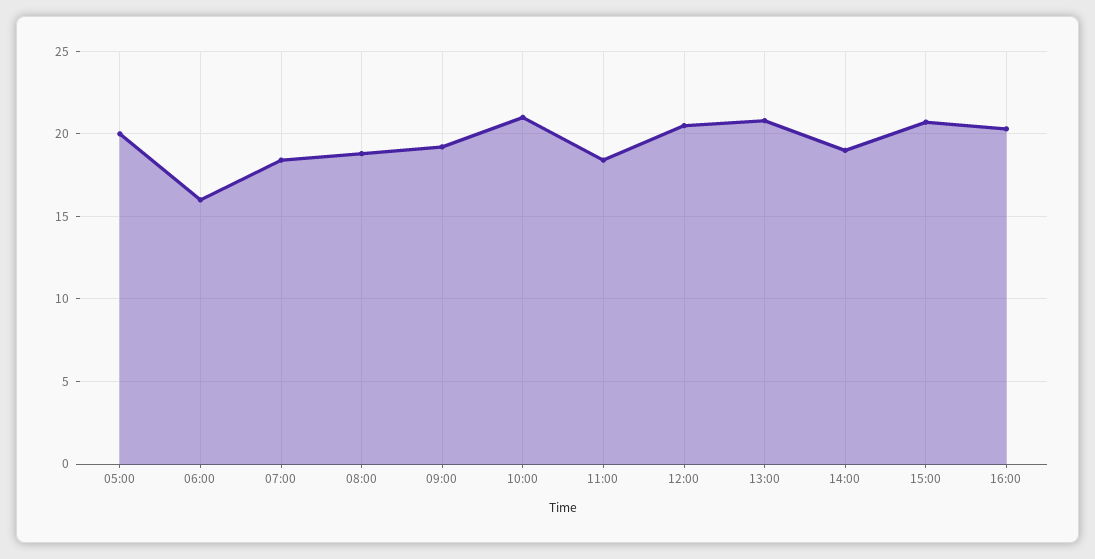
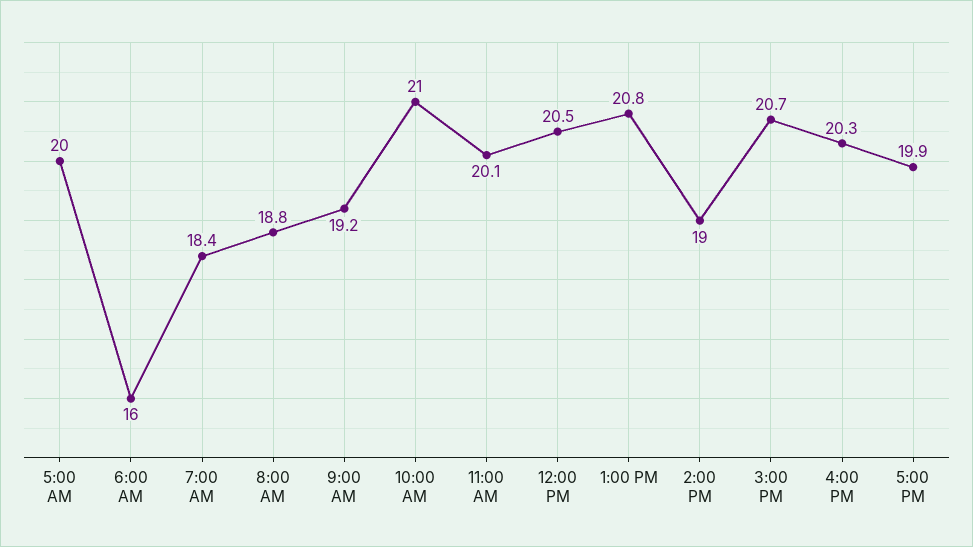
11:00: 18.5 -> 20.1
5:00 PM: none -> 19.9

